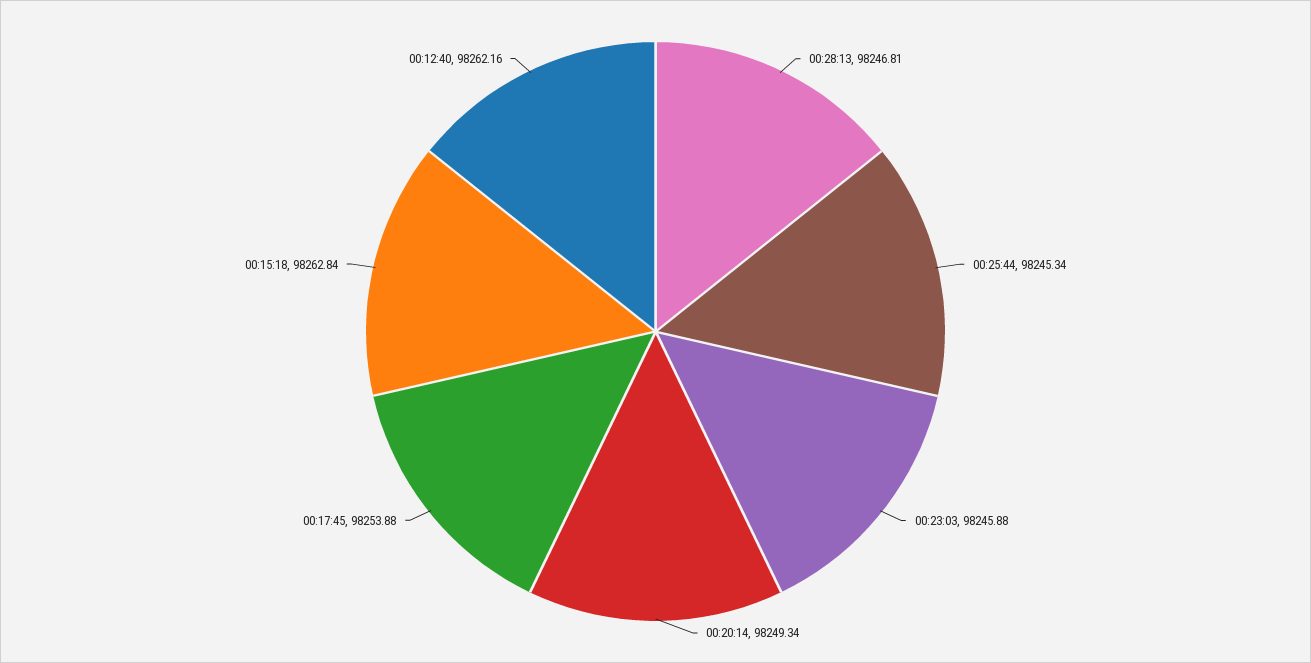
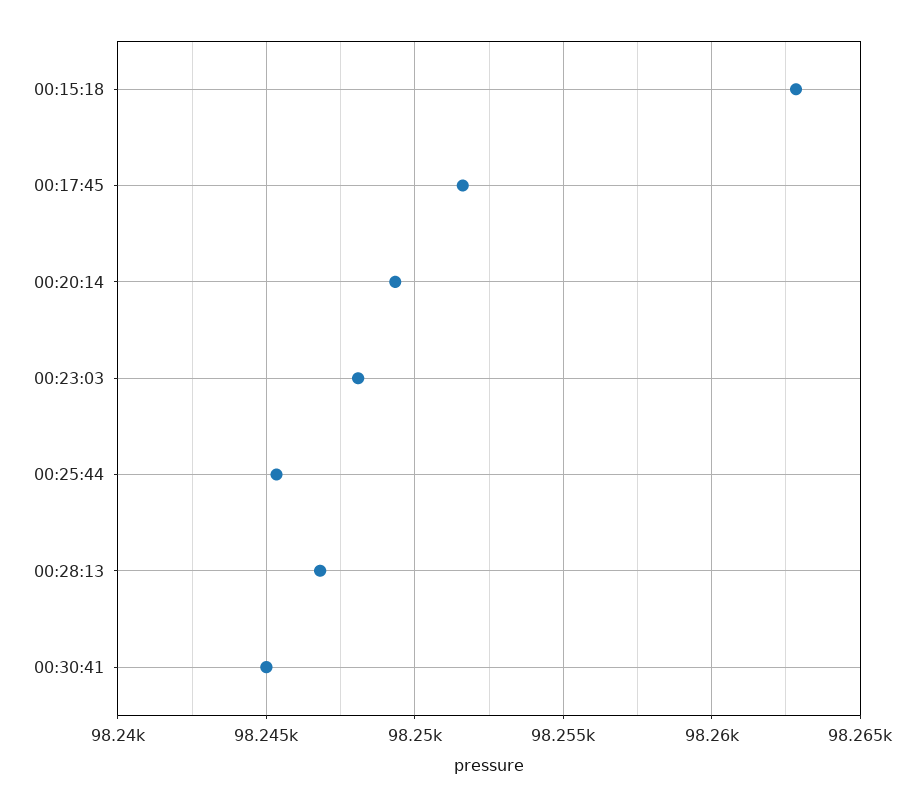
00:23:03: 98245.88 -> 98248
00:17:45: 98253.88 -> 98251.5
00:12:40: 98262.16 -> none
00:30:41: none -> 98245

